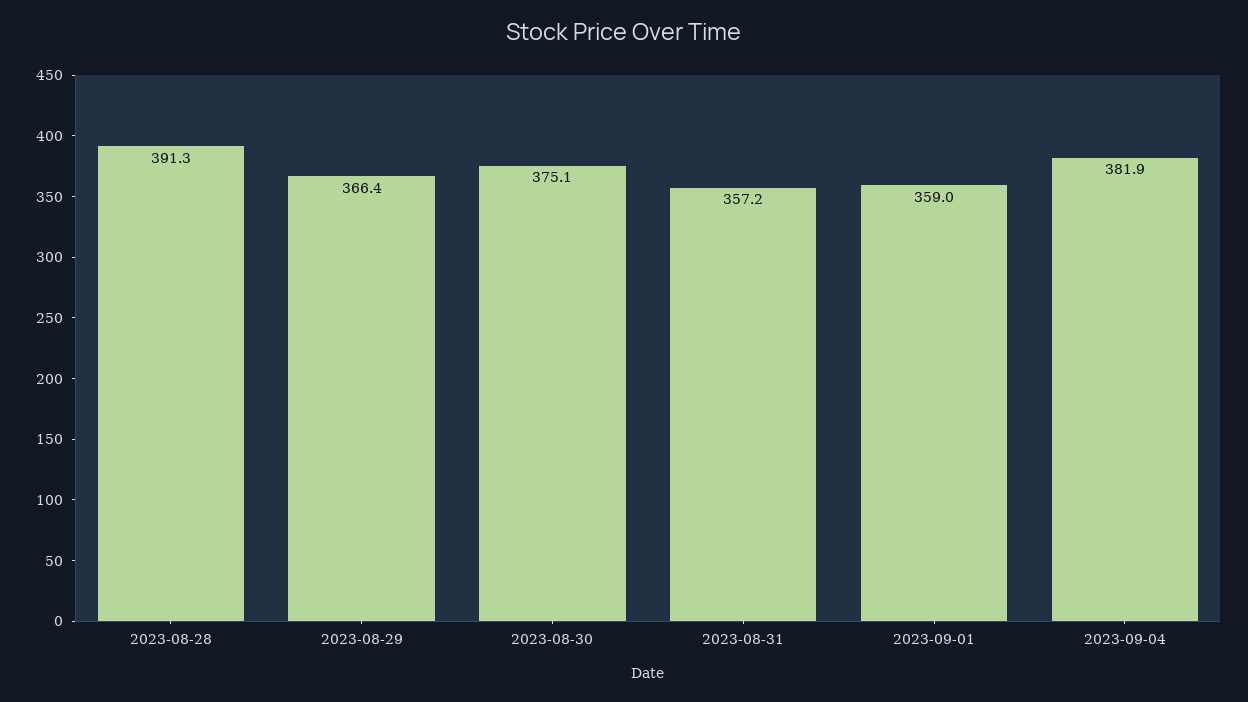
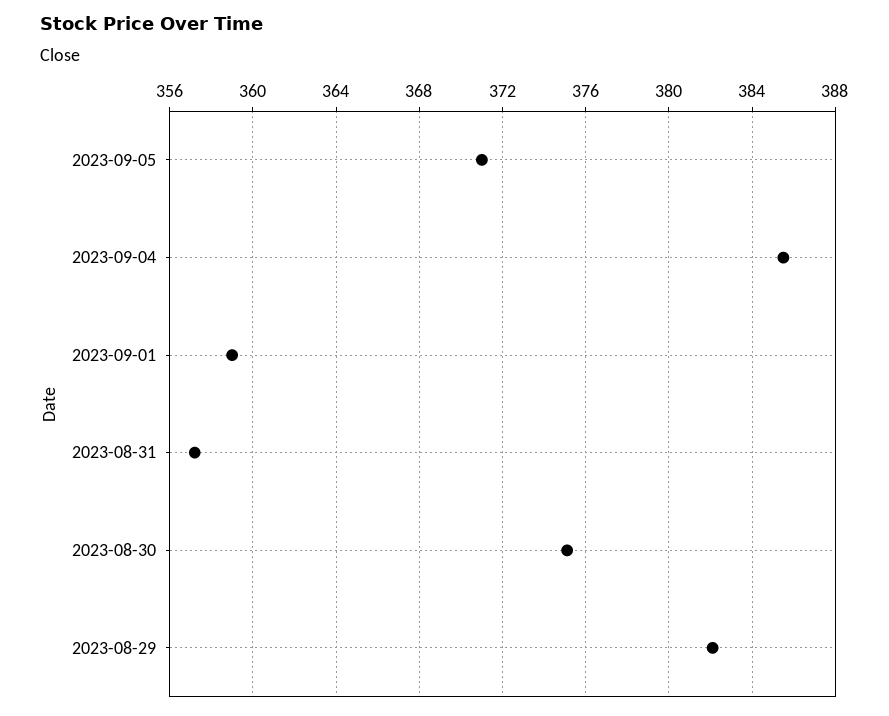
2023-08-28: 391.3 -> none
2023-08-29: 366.4 -> 382
2023-09-04: 381.9 -> 385.5
2023-09-05: none -> 371

